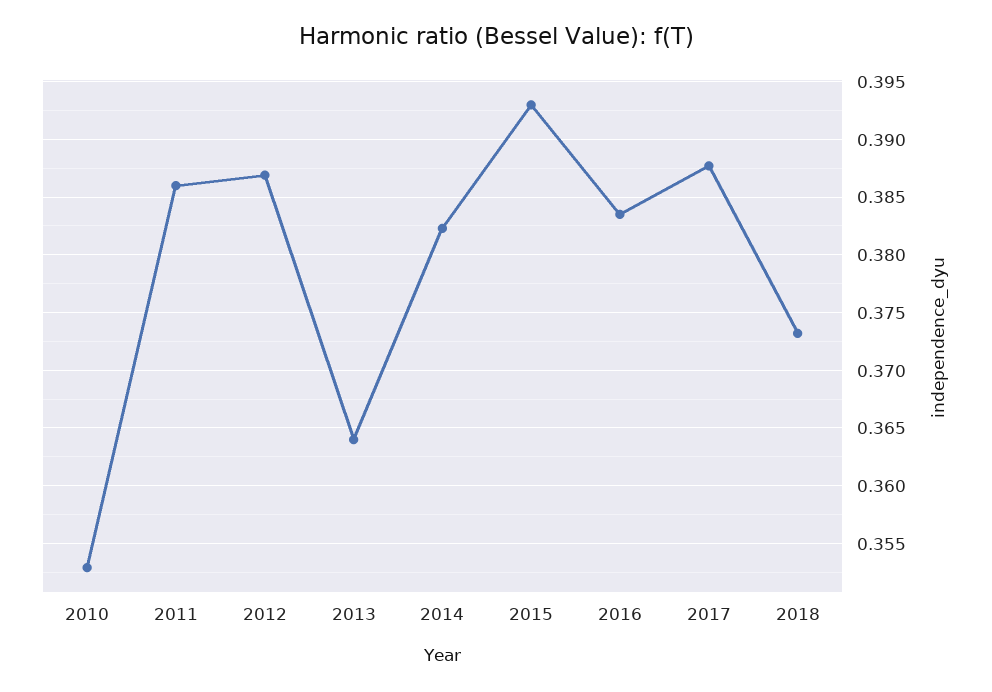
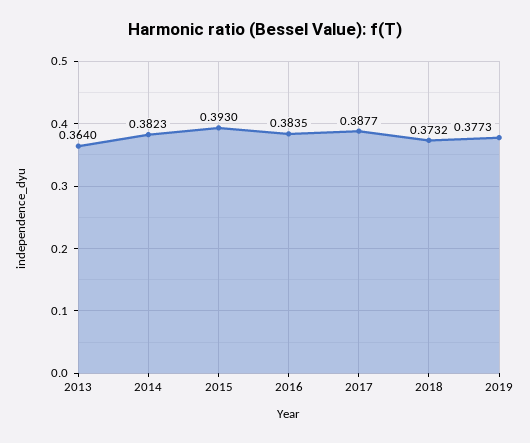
2010: 0.353 -> none
2011: 0.386 -> none
2012: 0.387 -> none
2019: none -> 0.3773

